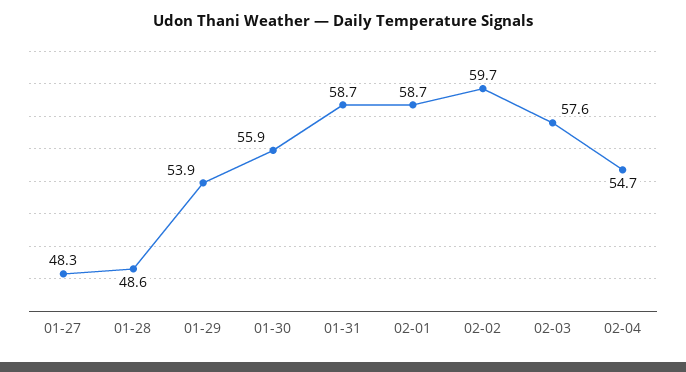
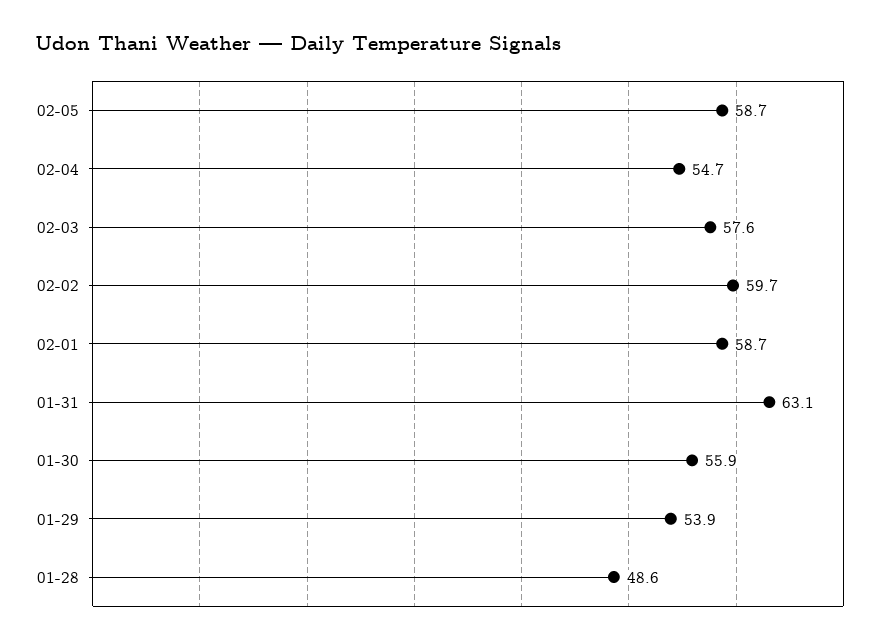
01-27: 48.3 -> none
01-31: 58.7 -> 63.1
02-05: none -> 58.7

